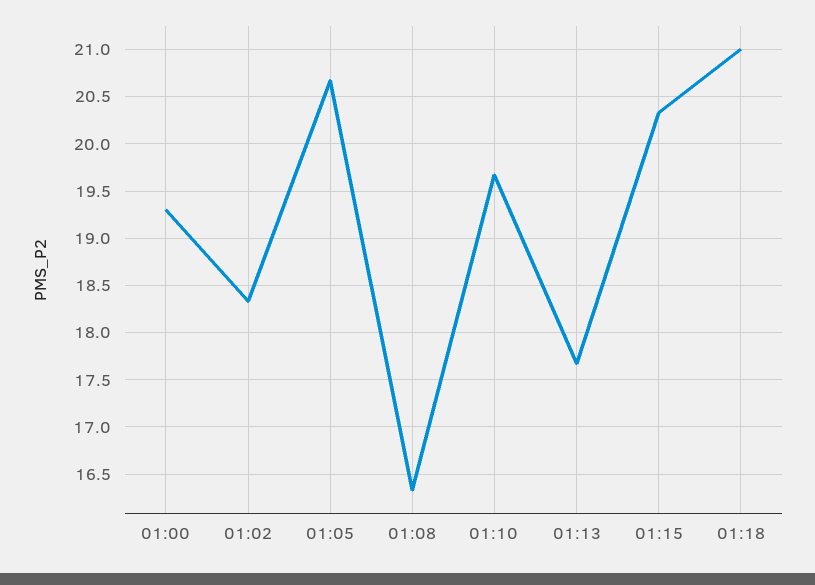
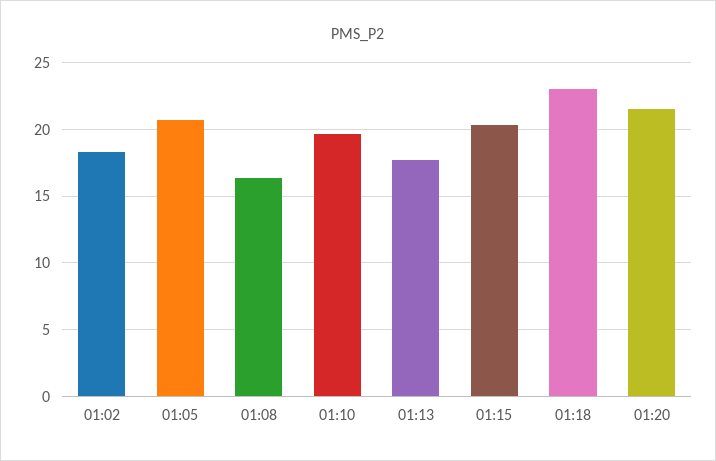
01:00: 19.3 -> none
01:18: 21 -> 23
01:20: none -> 21.5

